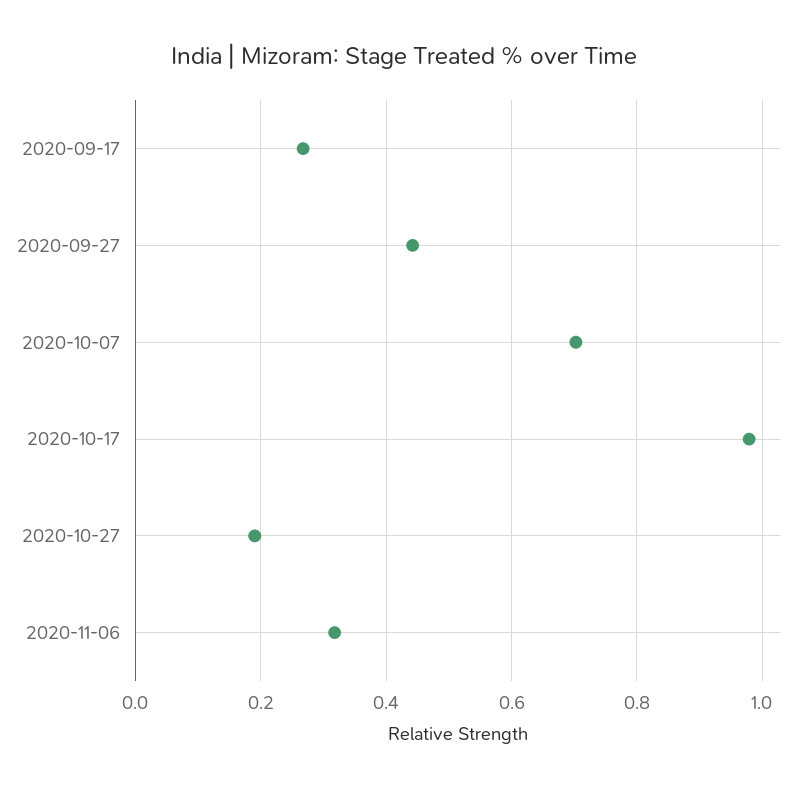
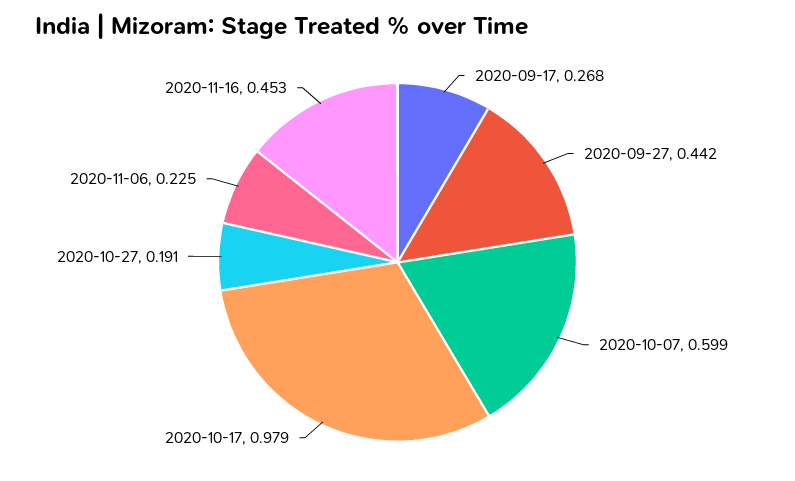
2020-10-07: 0.7 -> 0.599
2020-11-06: 0.32 -> 0.225
2020-11-16: none -> 0.453

